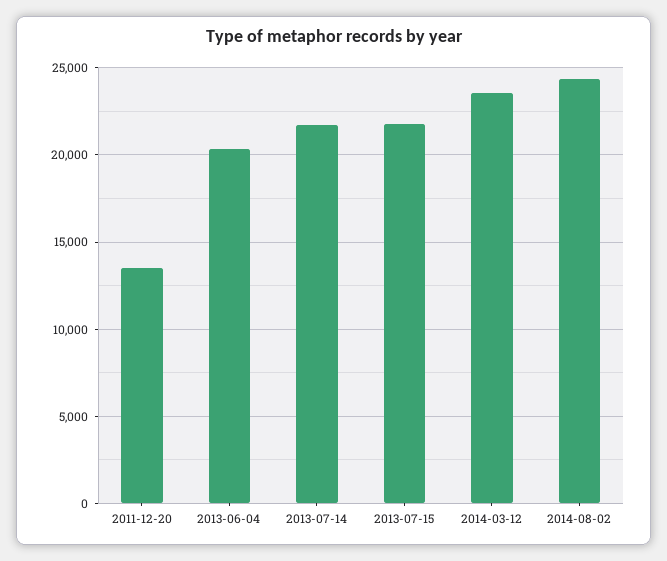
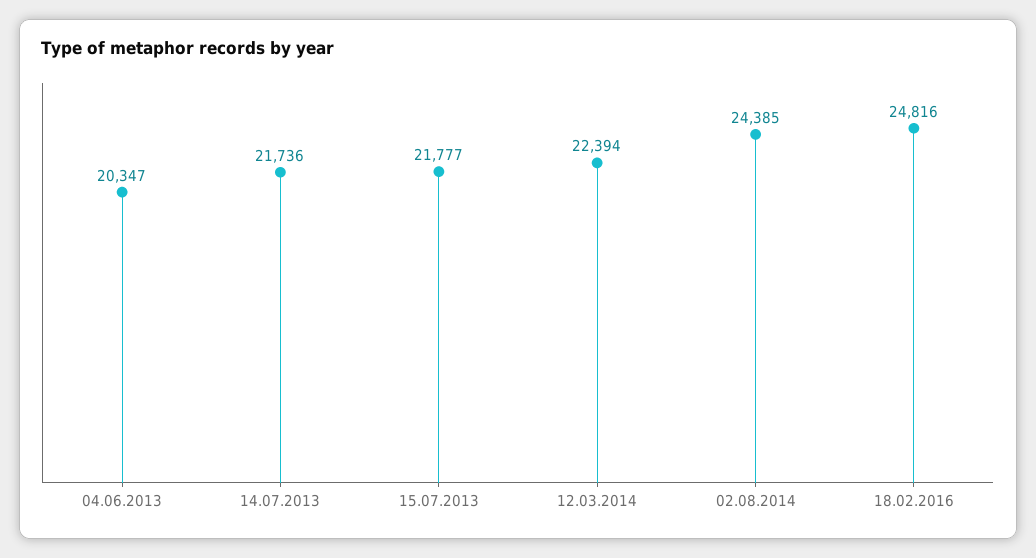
2011-12-20: 13500 -> none
2014-03-12: 23500 -> 22394
18.02.2016: none -> 24816

